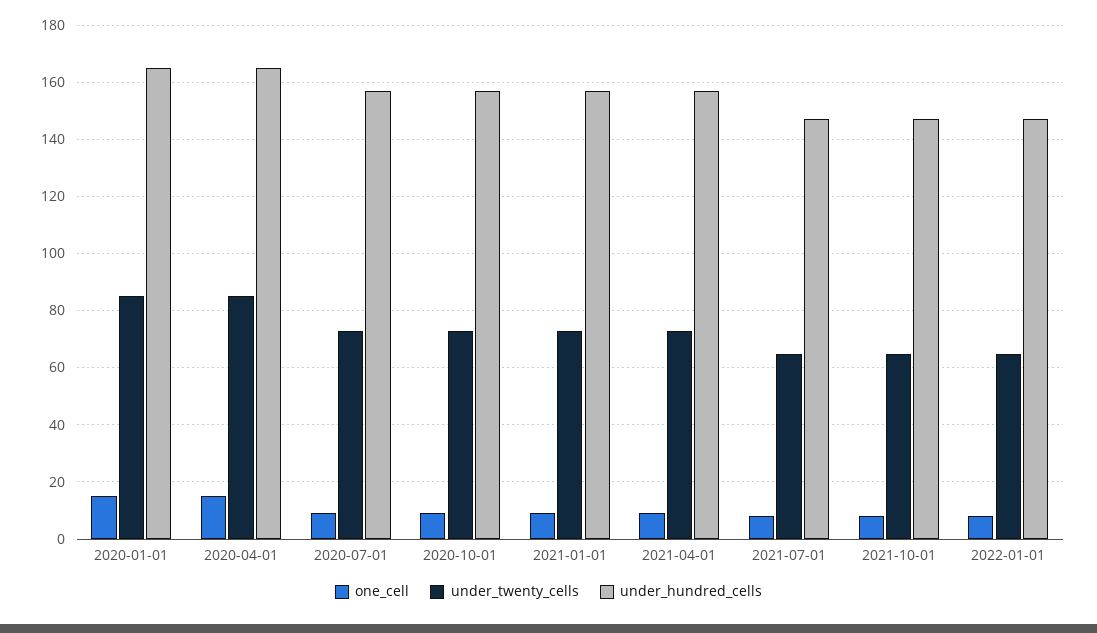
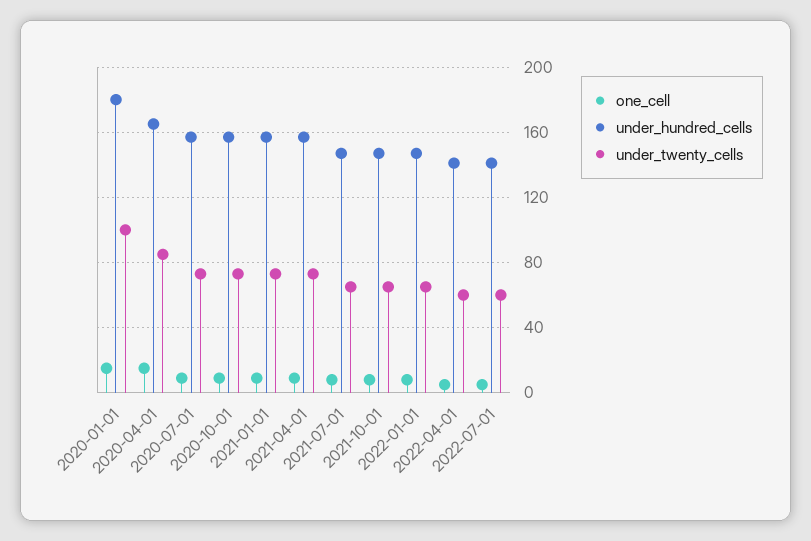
under_twenty_cells, 2020-01-01: 85 -> 100
under_hundred_cells, 2020-01-01: 165 -> 180
one_cell, 2022-04-01: none -> 5
under_hundred_cells, 2022-04-01: none -> 140
under_twenty_cells, 2022-04-01: none -> 60
one_cell, 2022-07-01: none -> 5
under_hundred_cells, 2022-07-01: none -> 140
under_twenty_cells, 2022-07-01: none -> 60

